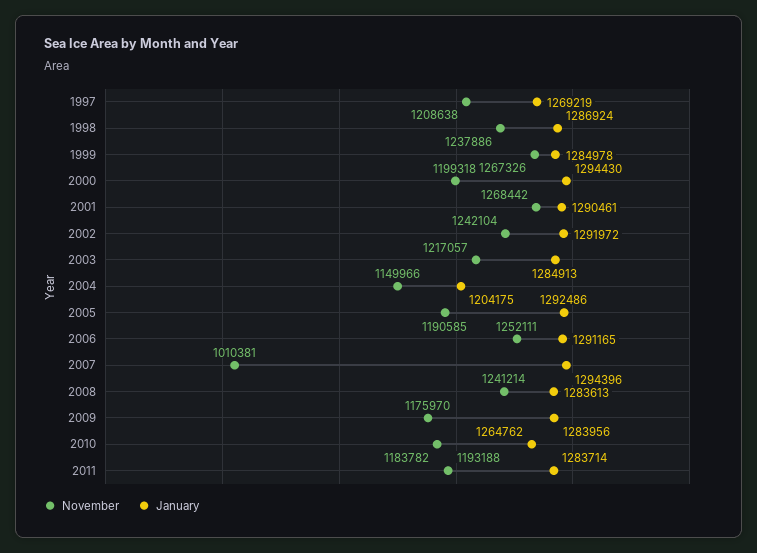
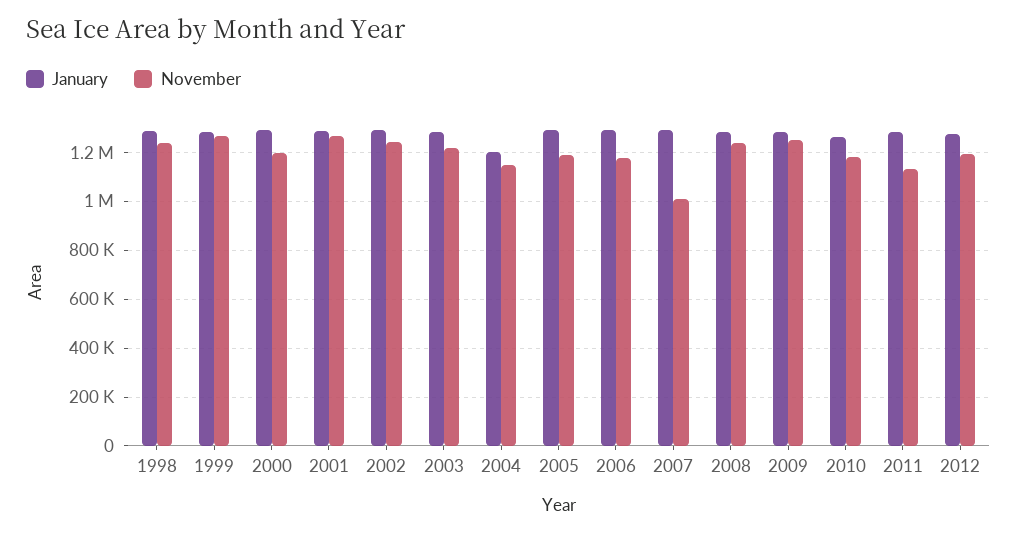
November, 1997: 1208638 -> none
January, 1997: 1269219 -> none
November, 2006: 1252111 -> 1175000
November, 2009: 1175970 -> 1250000
November, 2011: 1193188 -> 1125000
January, 2012: none -> 1275000
November, 2012: none -> 1200000

